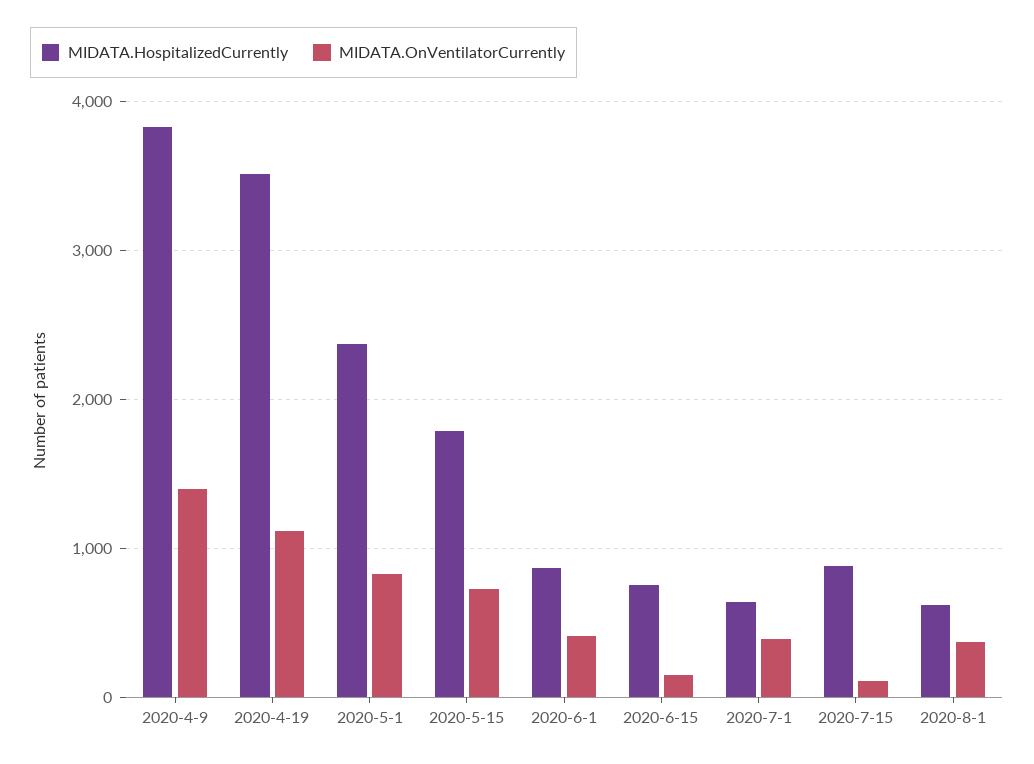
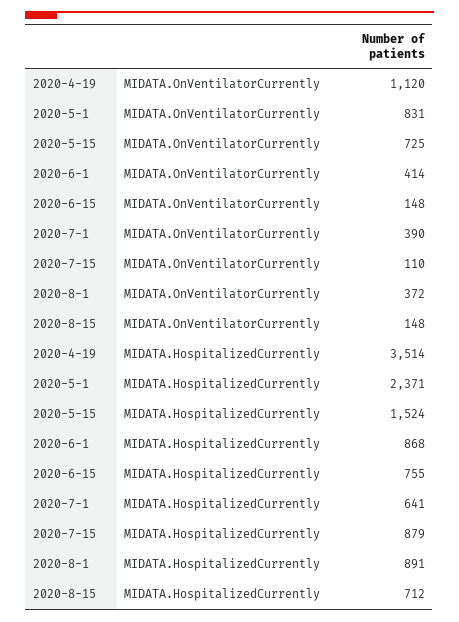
MIDATA.HospitalizedCurrently, 2020-4-9: 3800 -> none
MIDATA.OnVentilatorCurrently, 2020-4-9: 1400 -> none
MIDATA.HospitalizedCurrently, 2020-5-15: 1800 -> 1524
MIDATA.HospitalizedCurrently, 2020-8-1: 600 -> 891
MIDATA.OnVentilatorCurrently, 2020-8-15: none -> 148
MIDATA.HospitalizedCurrently, 2020-8-15: none -> 712

